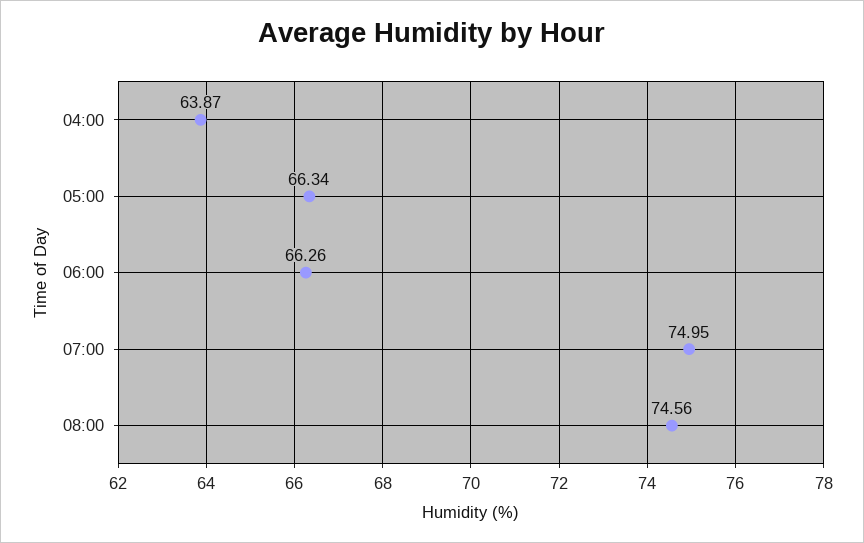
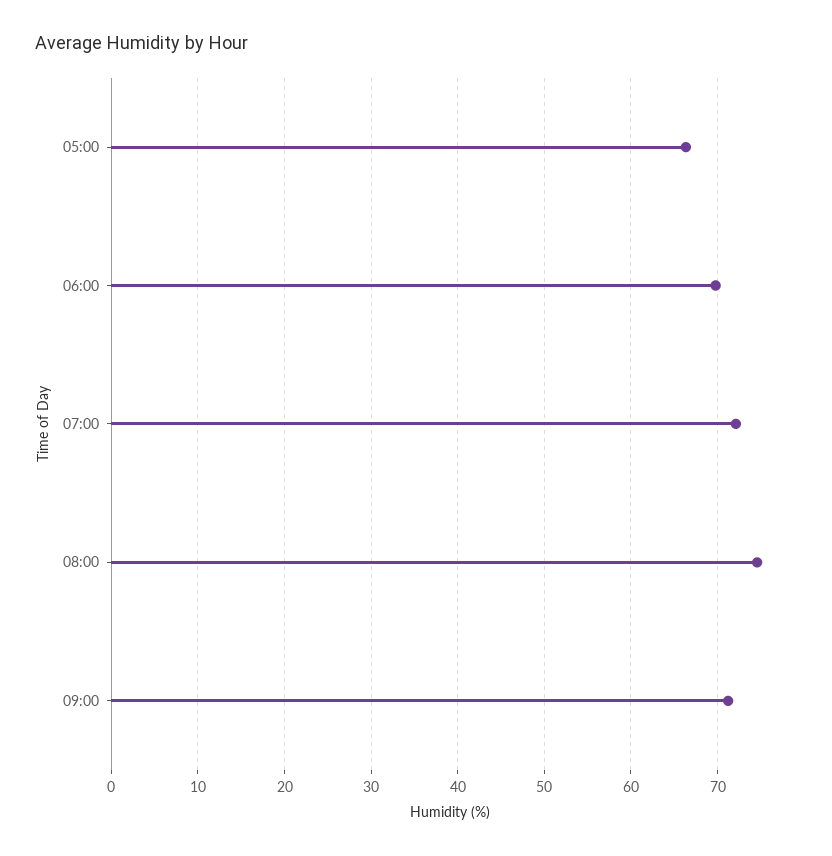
04:00: 63.87 -> none
06:00: 66.26 -> 70
07:00: 74.95 -> 72
09:00: none -> 71

